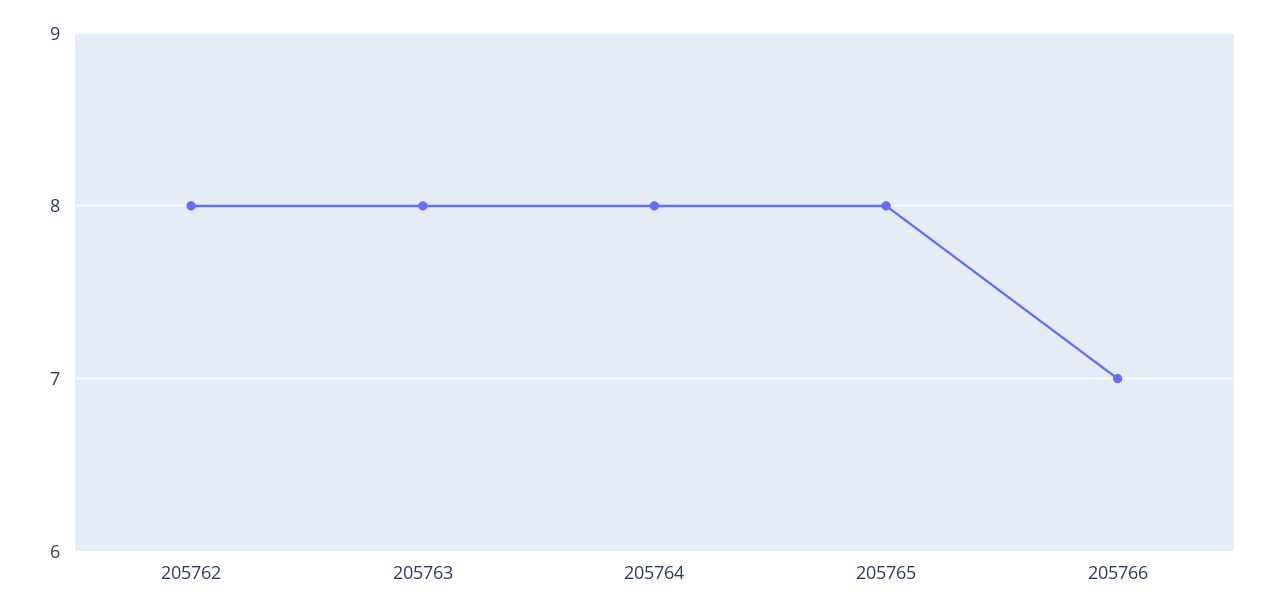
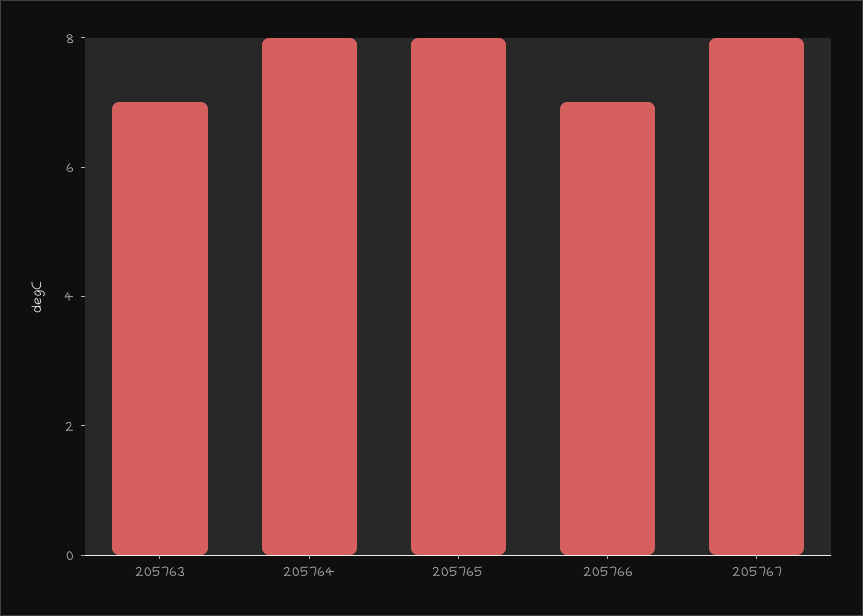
205762: 8 -> none
205763: 8 -> 7
205767: none -> 8

